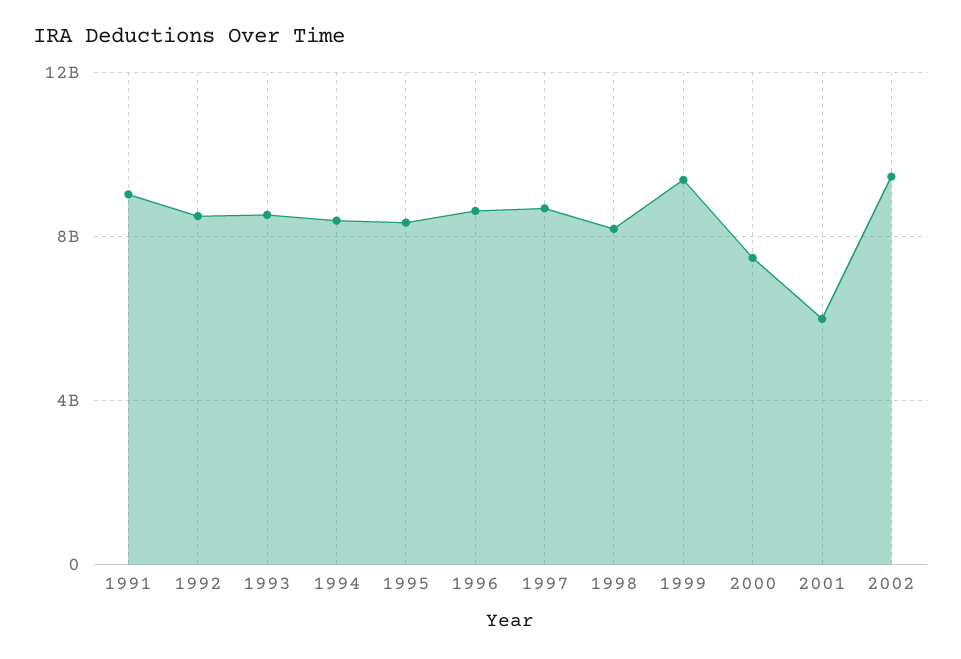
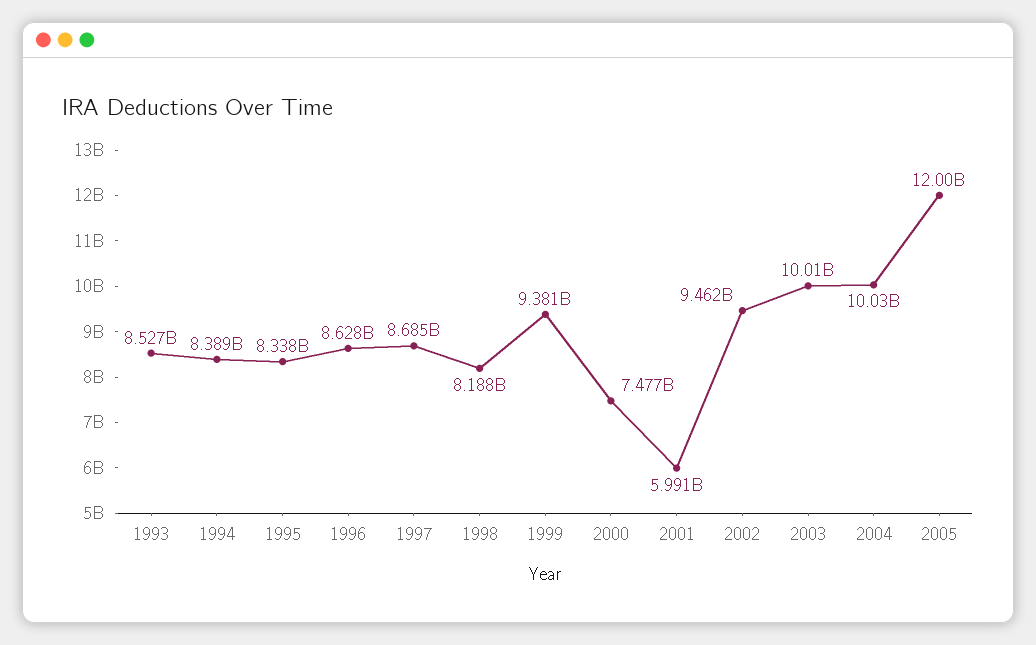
1991: 9000000000 -> none
1992: 8500000000 -> none
2003: none -> 10010000000
2004: none -> 10030000000
2005: none -> 12000000000

